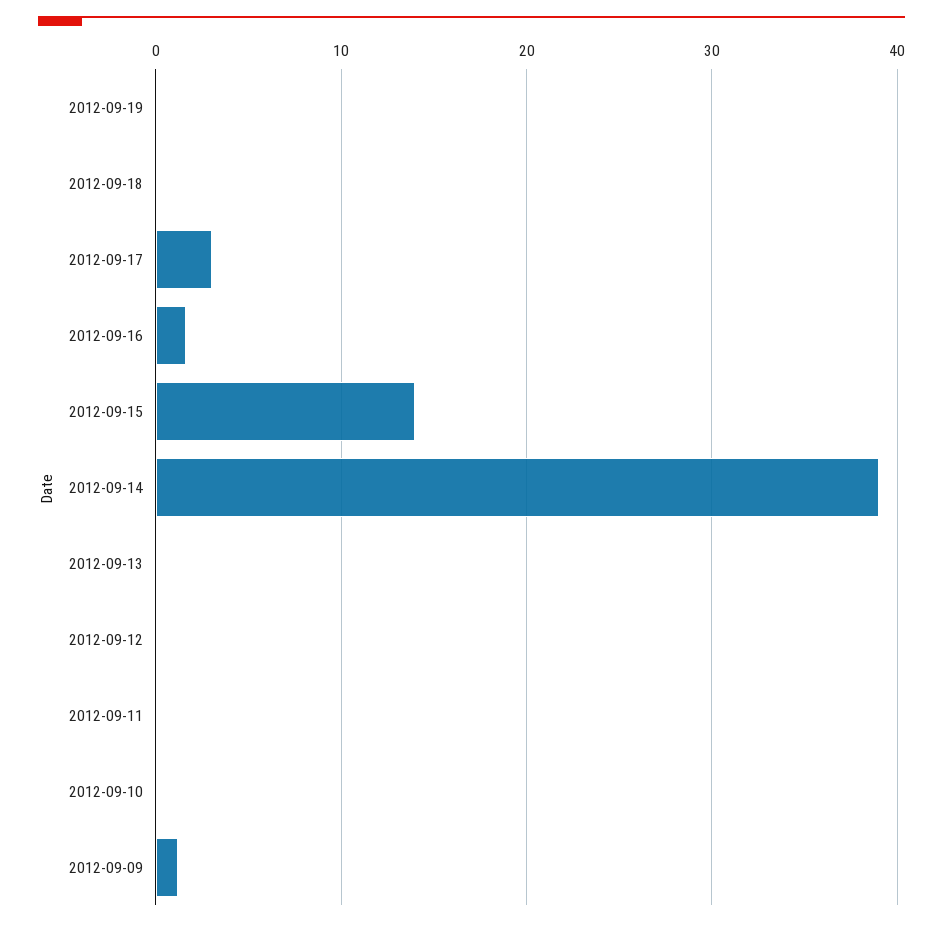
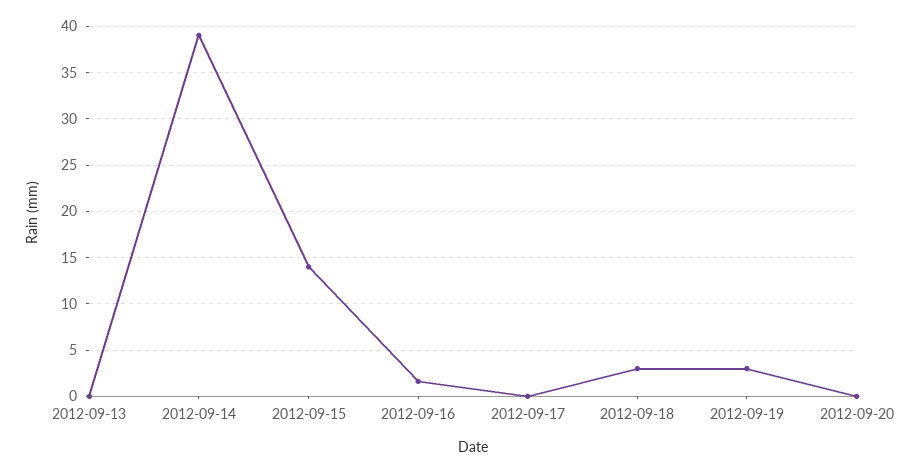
2012-09-19: 0 -> 3
2012-09-18: 0 -> 3
2012-09-17: 3 -> 0
2012-09-12: 0 -> none
2012-09-11: 0 -> none
2012-09-10: 0 -> none
2012-09-09: 1 -> none
2012-09-20: none -> 0

